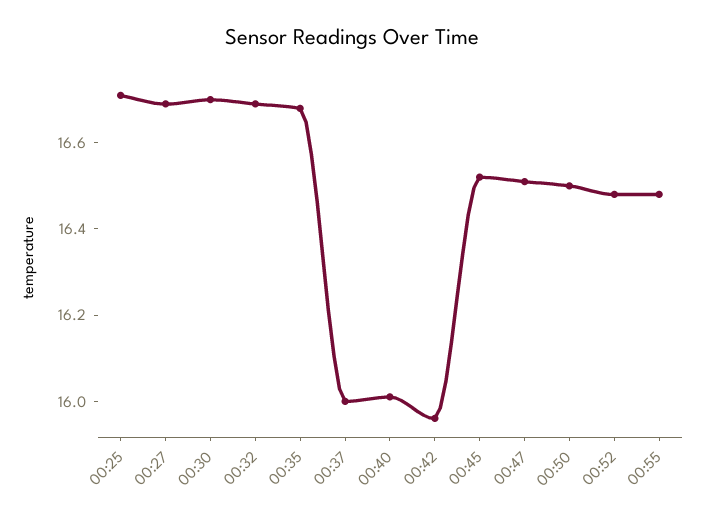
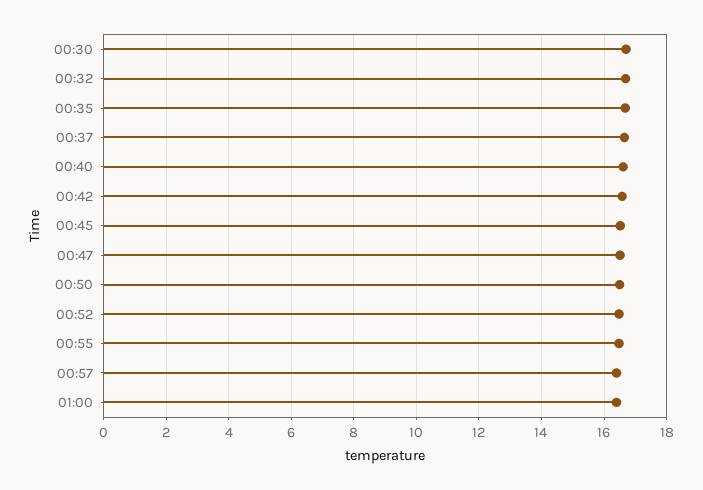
00:25: 16.7 -> none
00:27: 16.7 -> none
00:37: 16 -> 16.6
00:40: 16 -> 16.6
00:42: 15.95 -> 16.6
00:57: none -> 16.4
01:00: none -> 16.4

